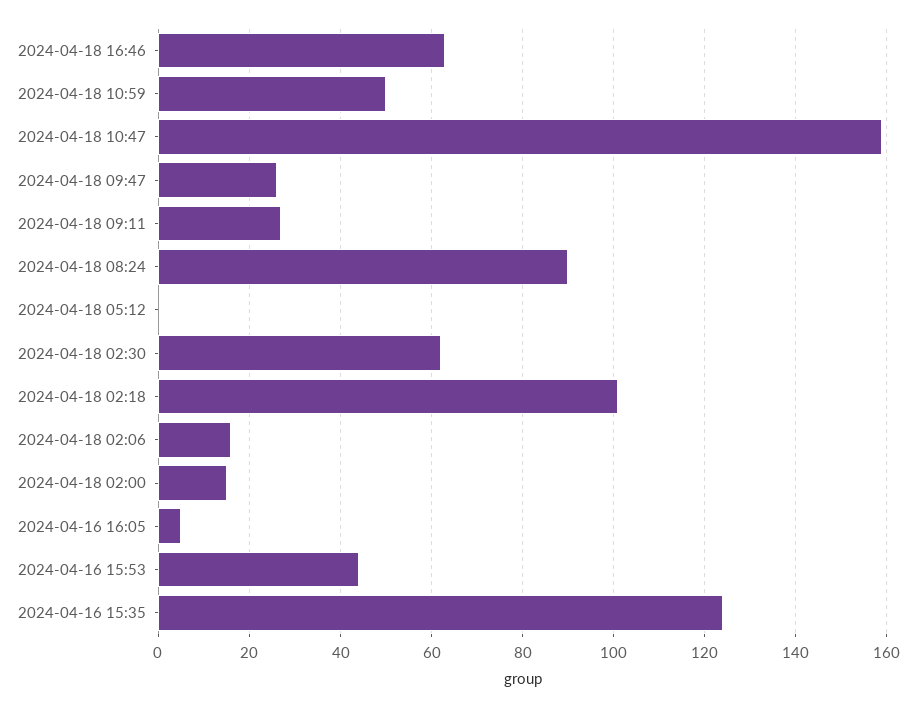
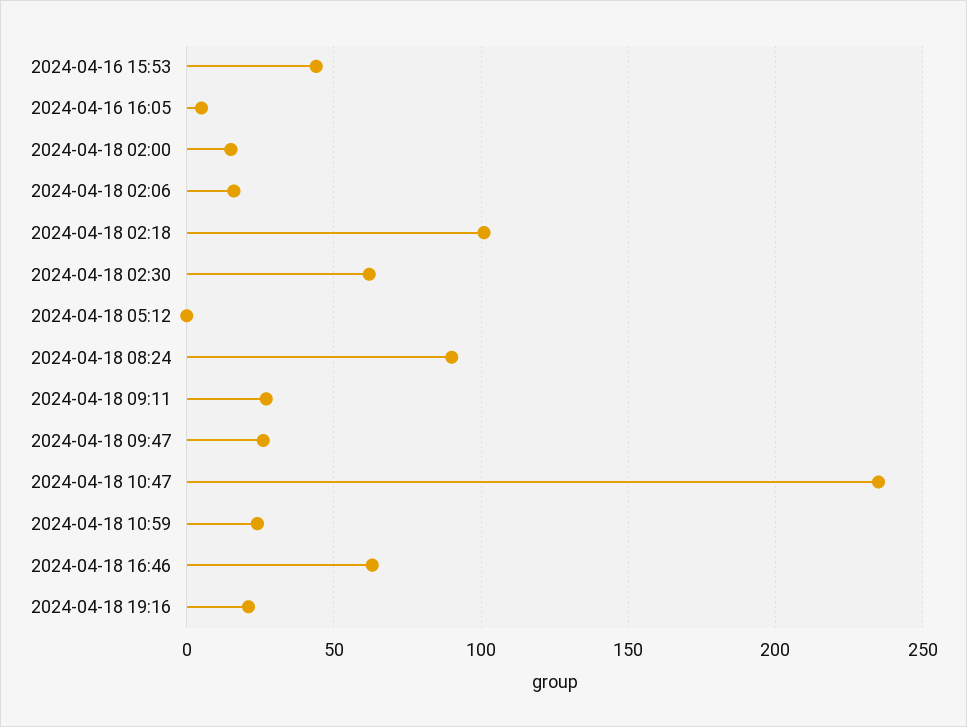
2024-04-18 10:59: 50 -> 25
2024-04-18 10:47: 160 -> 235
2024-04-16 15:35: 125 -> none
2024-04-18 19:16: none -> 20

